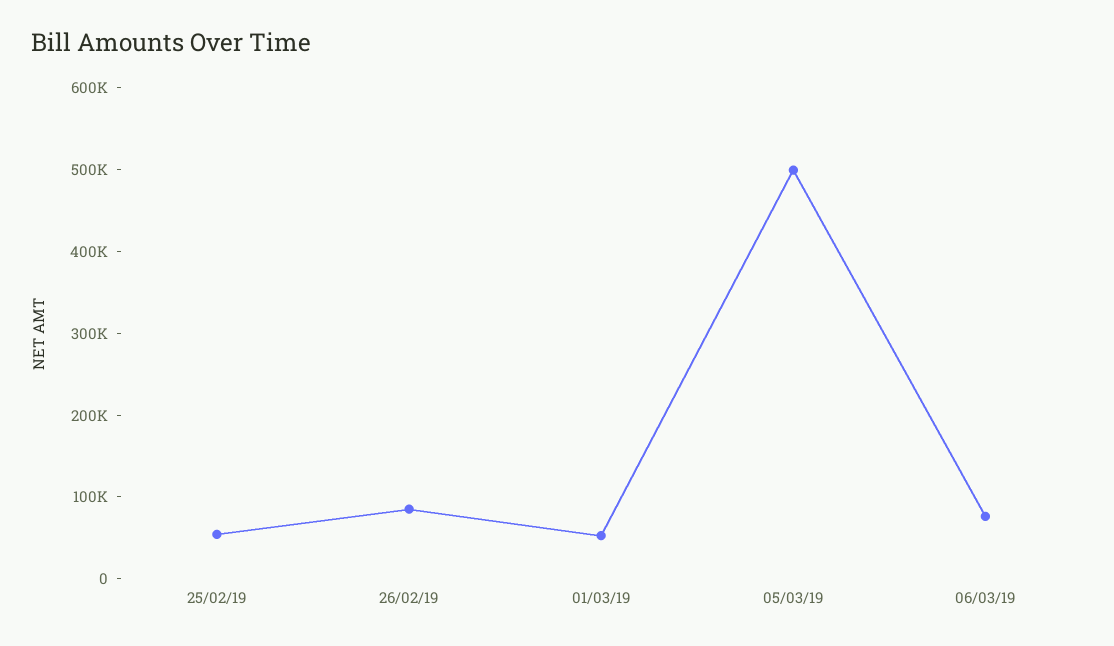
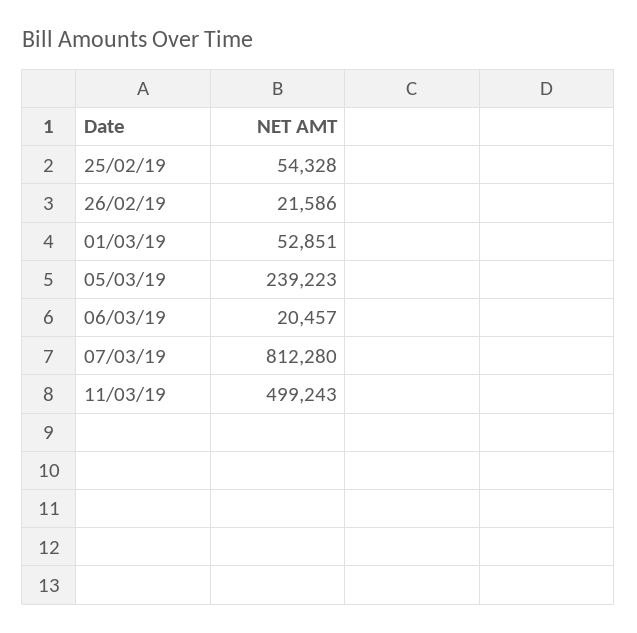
26/02/19: 80000 -> 21586
05/03/19: 500000 -> 239223
06/03/19: 80000 -> 20457
07/03/19: none -> 812280
11/03/19: none -> 499243

